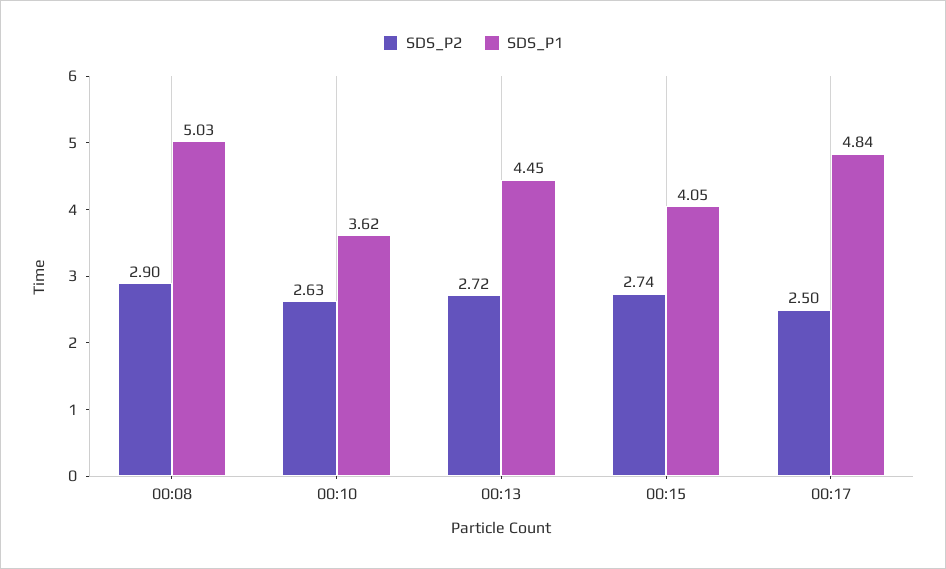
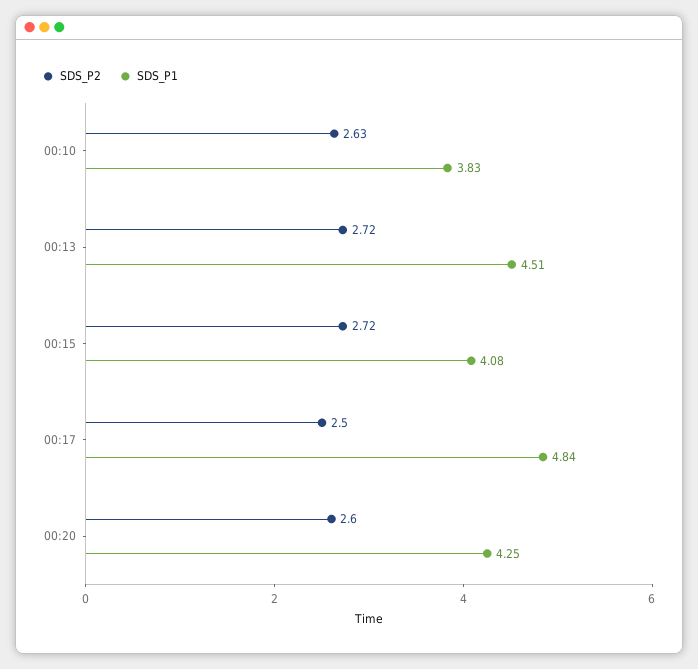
SDS_P2, 00:08: 2.9 -> none
SDS_P1, 00:08: 5.03 -> none
SDS_P1, 00:10: 3.62 -> 3.83
SDS_P1, 00:13: 4.45 -> 4.51
SDS_P2, 00:15: 2.74 -> 2.72
SDS_P1, 00:15: 4.05 -> 4.08
SDS_P2, 00:20: none -> 2.6
SDS_P1, 00:20: none -> 4.25

